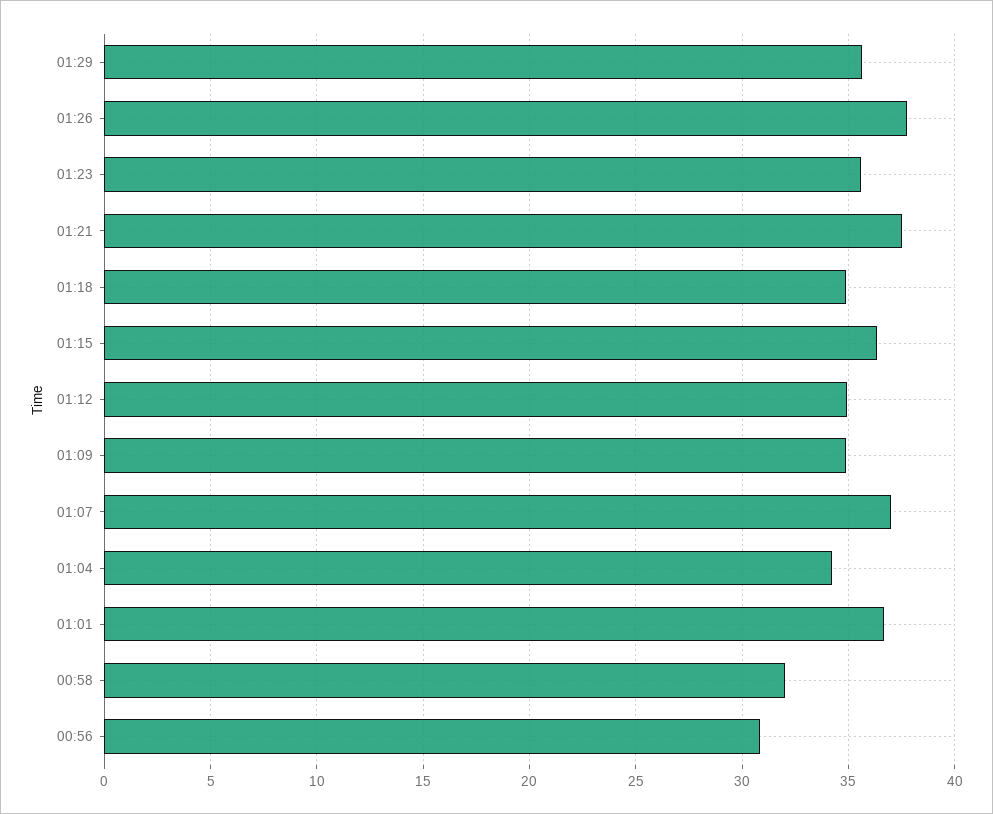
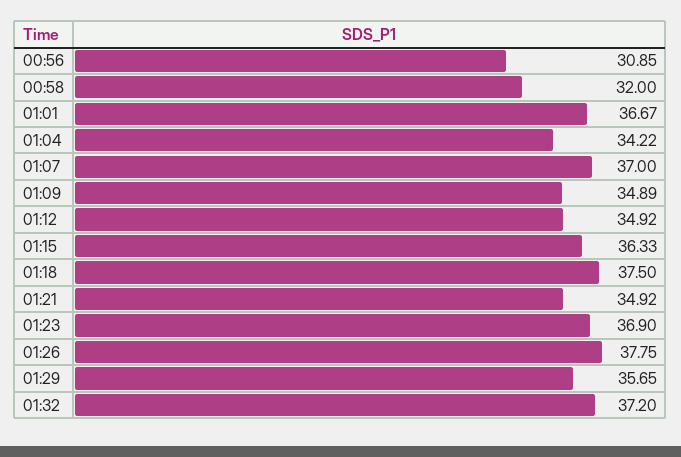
01:23: 35.5 -> 36.9
01:21: 37.5 -> 34.92
01:18: 35 -> 37.5
01:32: none -> 37.2

